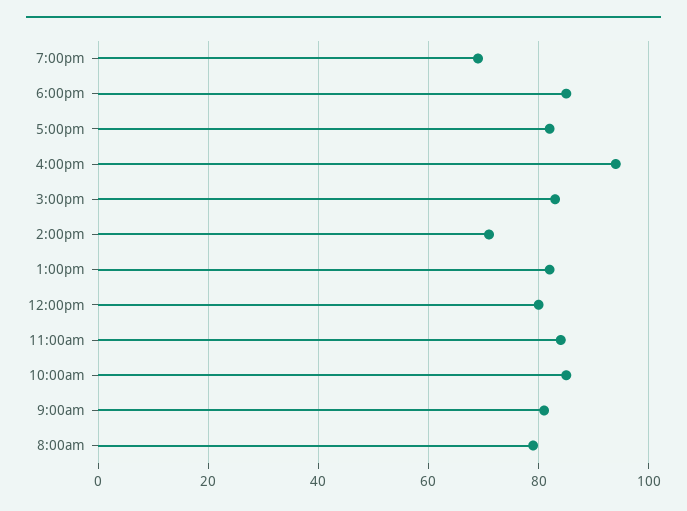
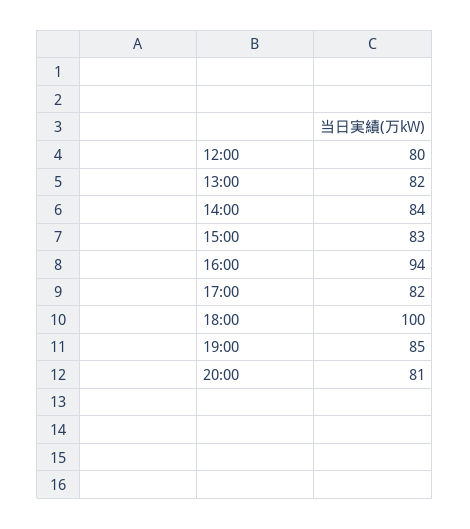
7:00pm: 70 -> 85
6:00pm: 85 -> 100
2:00pm: 70 -> 84
11:00am: 85 -> none
10:00am: 85 -> none
9:00am: 80 -> none
8:00am: 80 -> none
20:00: none -> 81

